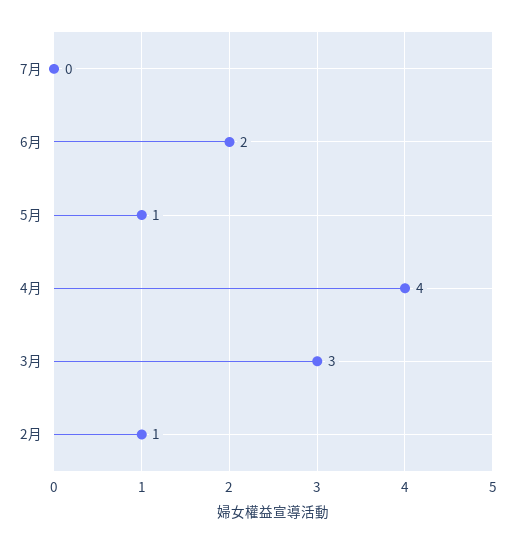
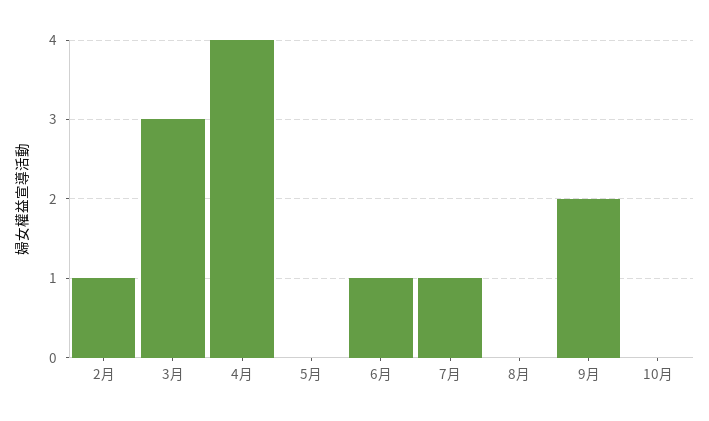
7月: 0 -> 1
6月: 2 -> 1
5月: 1 -> 0
8月: none -> 0
9月: none -> 2
10月: none -> 0

